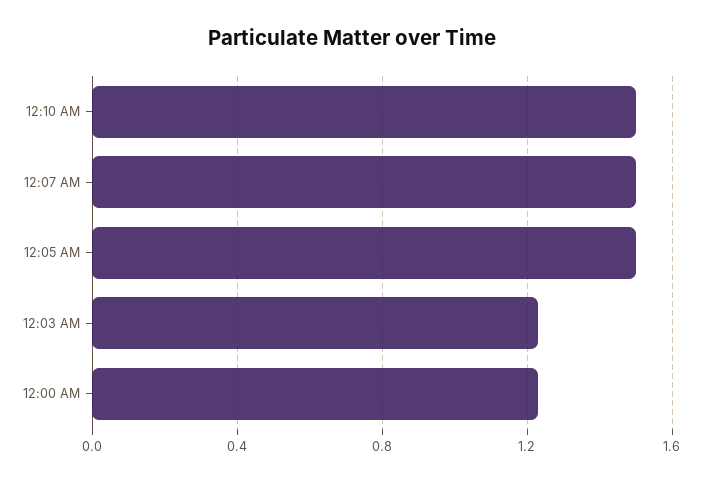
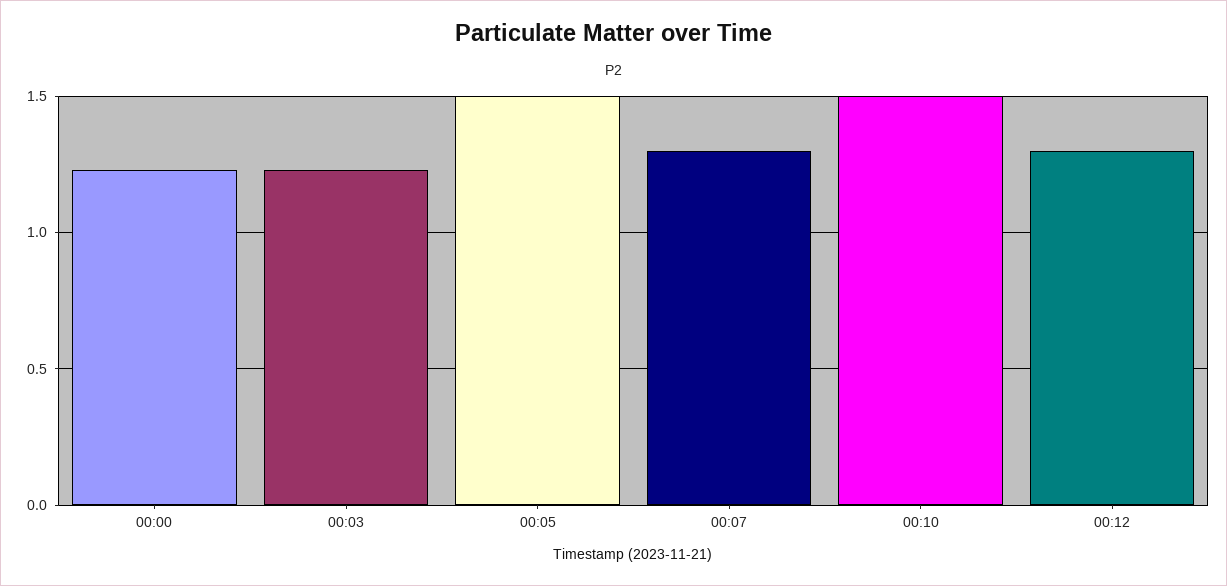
12:07 AM: 1.5 -> 1.3
00:12: none -> 1.3

